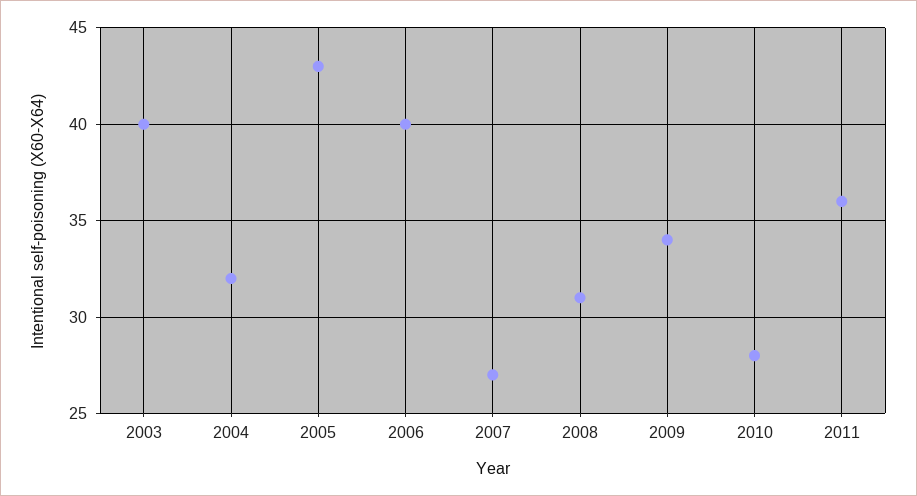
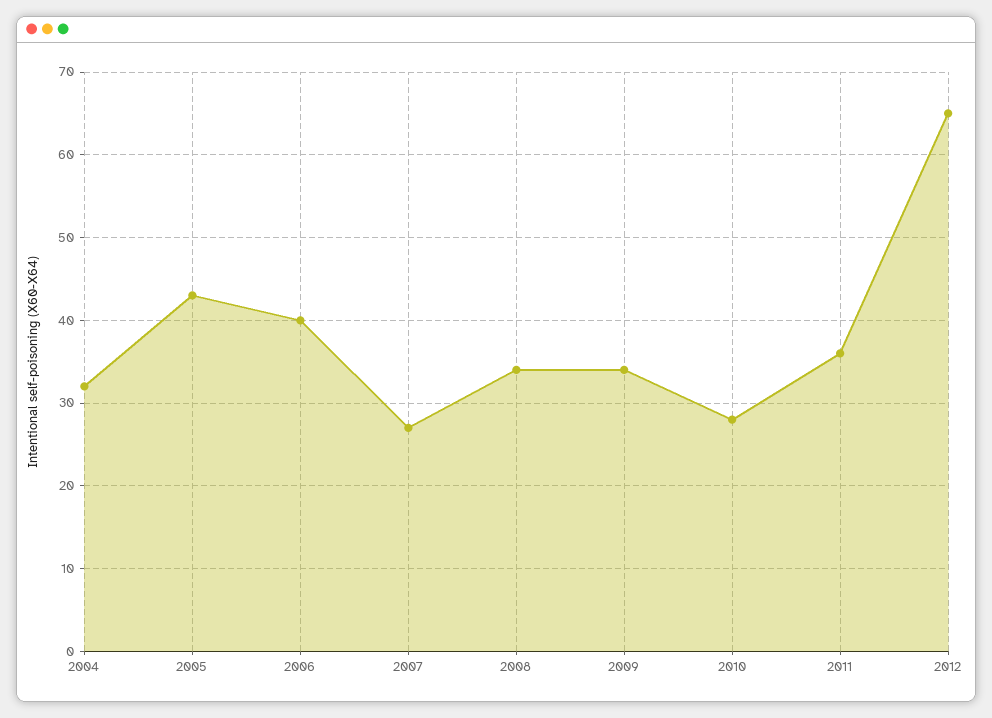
2003: 40 -> none
2008: 31 -> 34
2012: none -> 65

